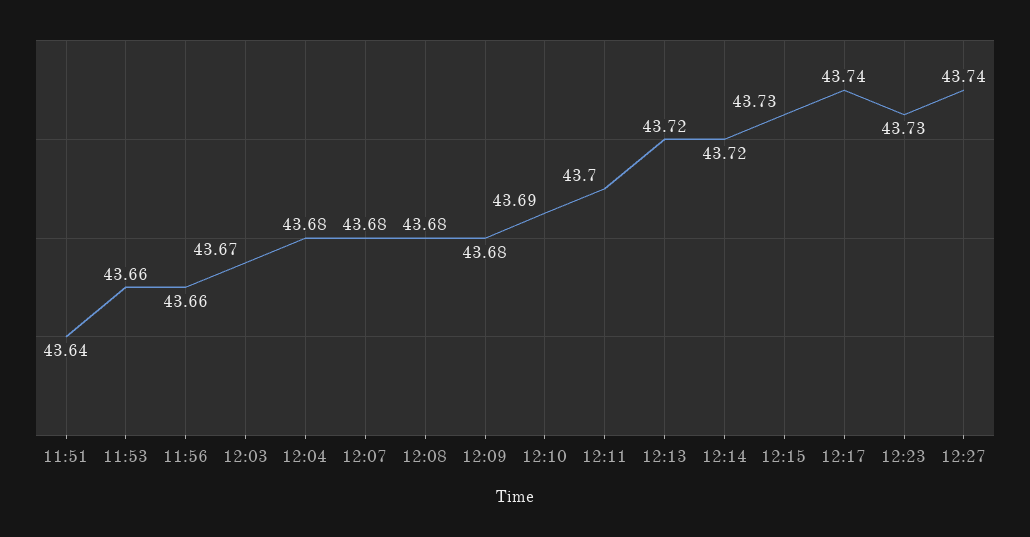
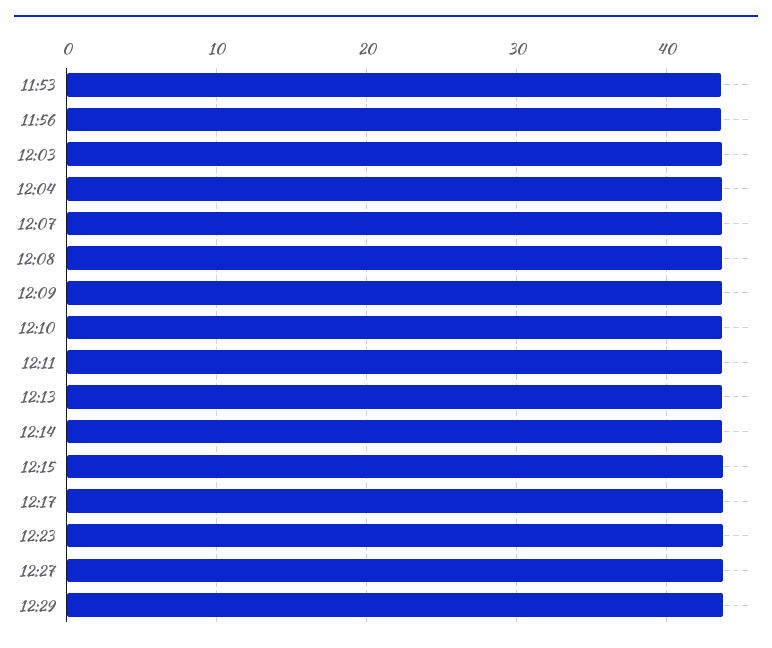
11:51: 43.64 -> none
12:29: none -> 44

